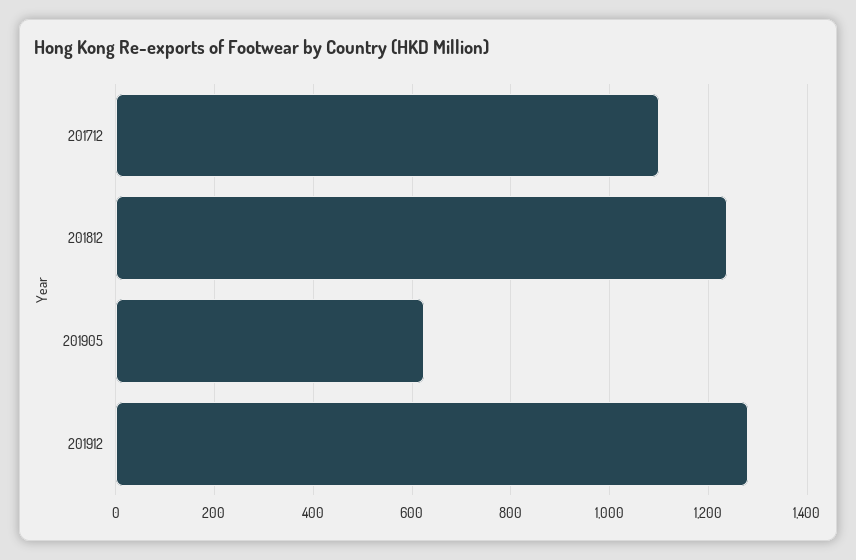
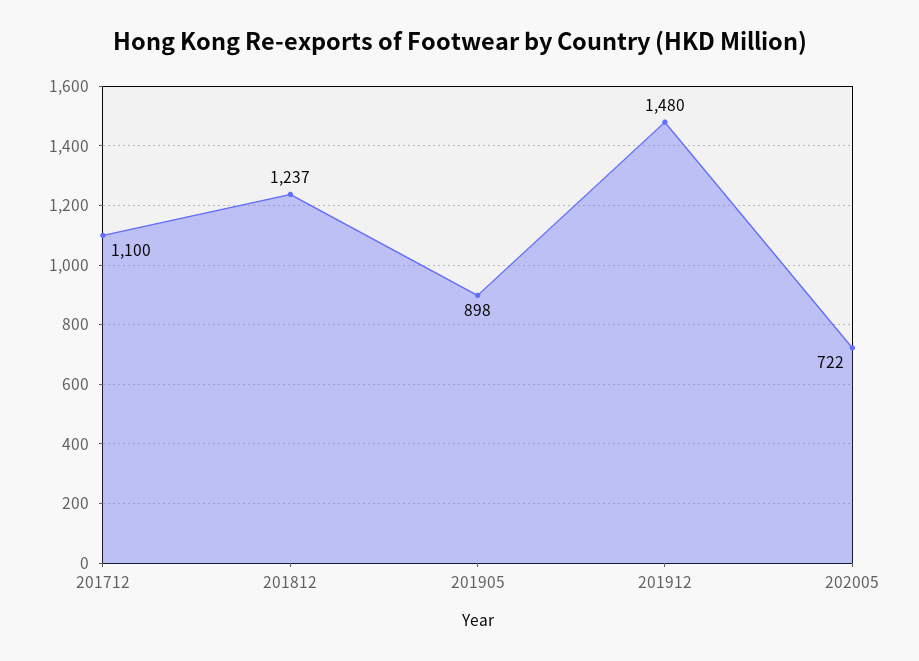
201905: 620 -> 898
201912: 1280 -> 1480
202005: none -> 722

